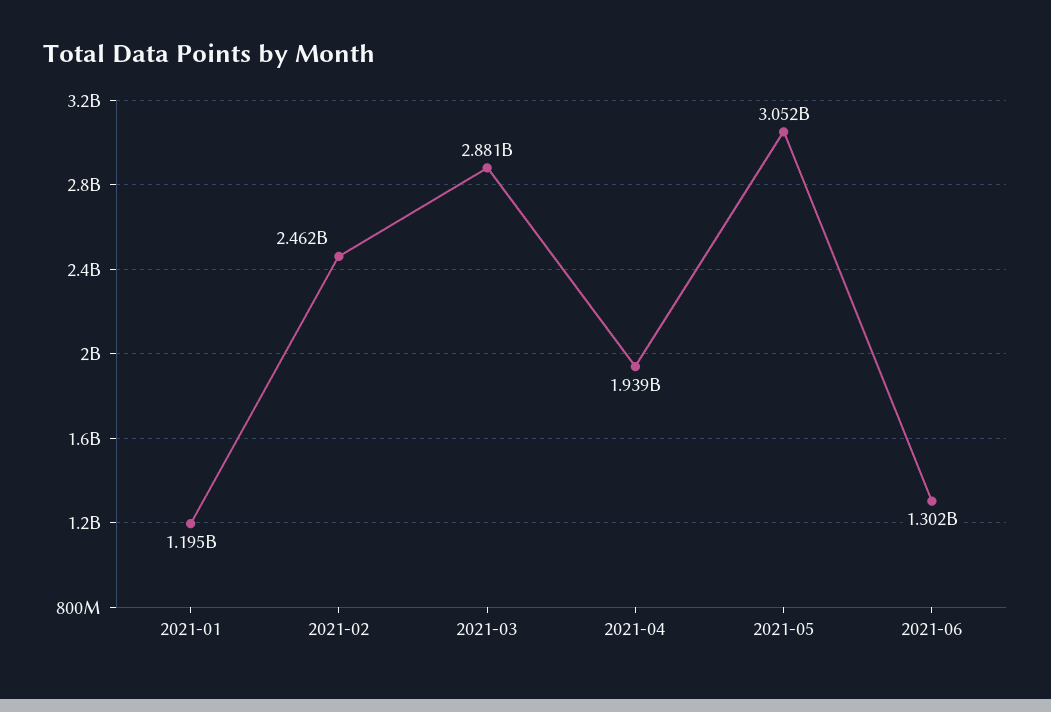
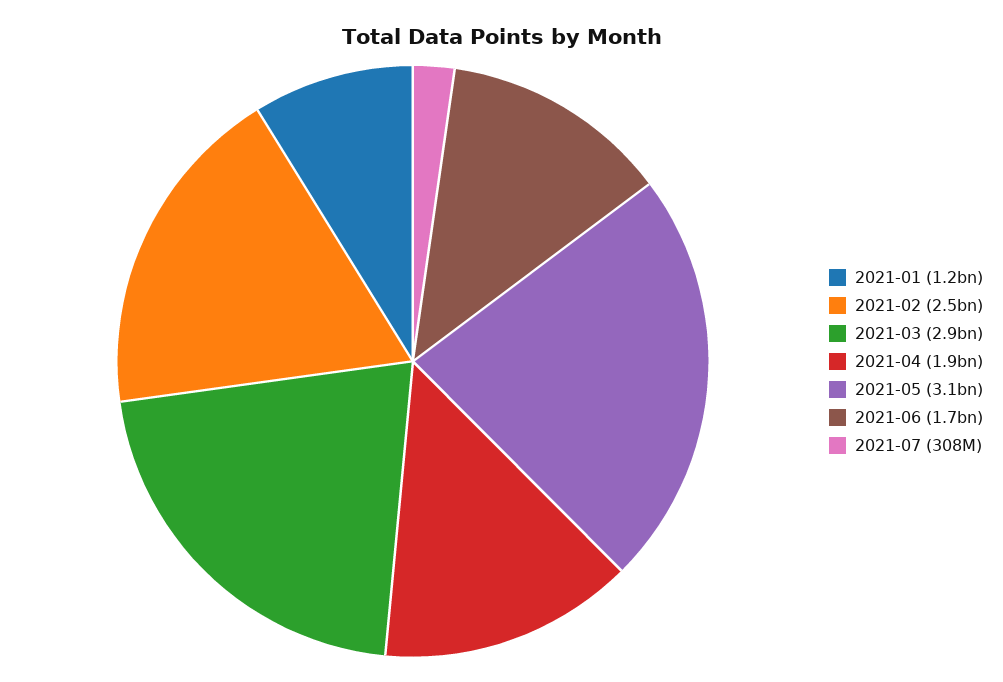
2021-06: 1302000000 -> 1700000000
2021-07: none -> 308000000

